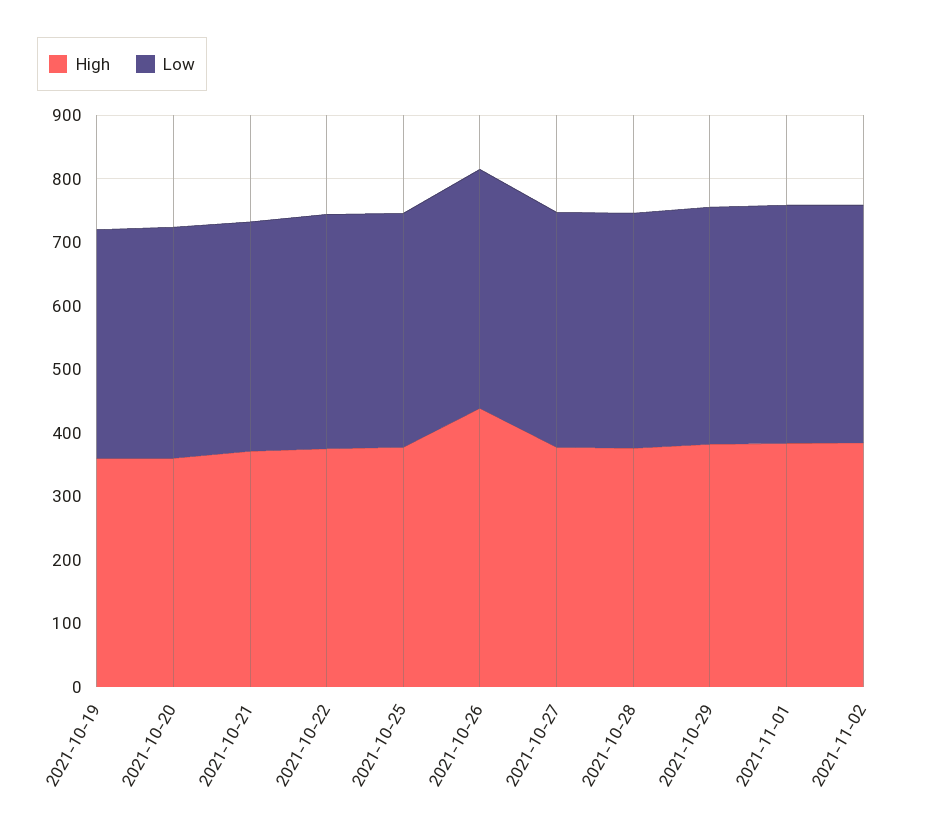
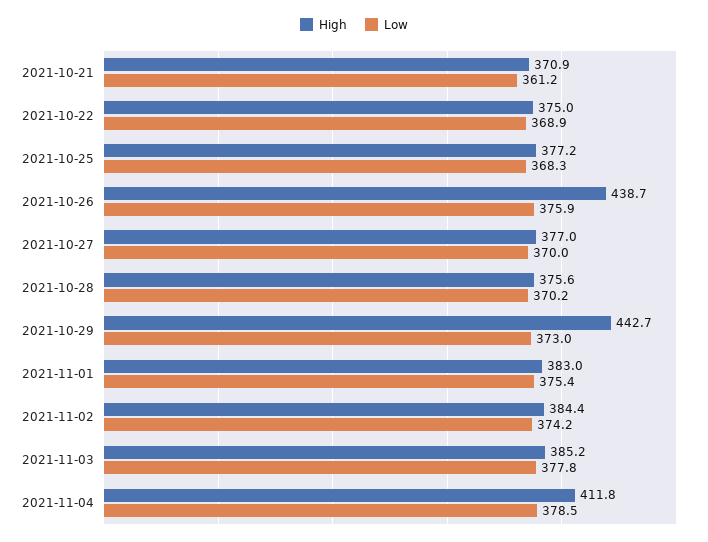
High, 2021-10-19: 360 -> none
Low, 2021-10-19: 360 -> none
High, 2021-10-20: 360 -> none
Low, 2021-10-20: 360 -> none
High, 2021-10-29: 380 -> 442.7
High, 2021-11-03: none -> 385.2
Low, 2021-11-03: none -> 377.8
High, 2021-11-04: none -> 411.8
Low, 2021-11-04: none -> 378.5

